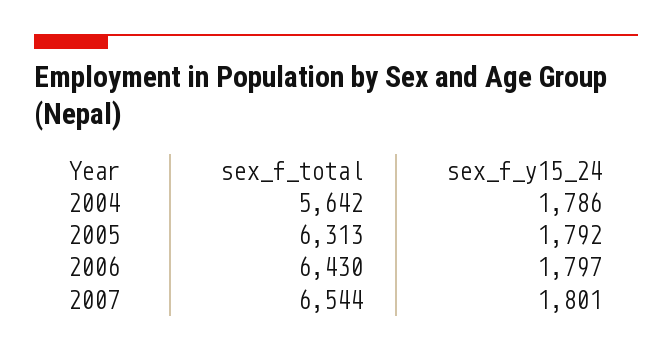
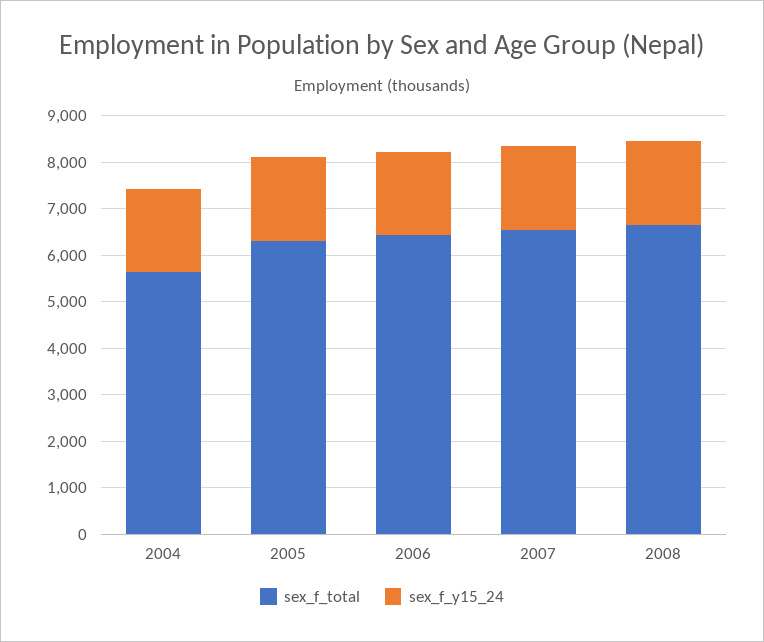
sex_f_total, 2008: none -> 6600
sex_f_y15_24, 2008: none -> 1800

